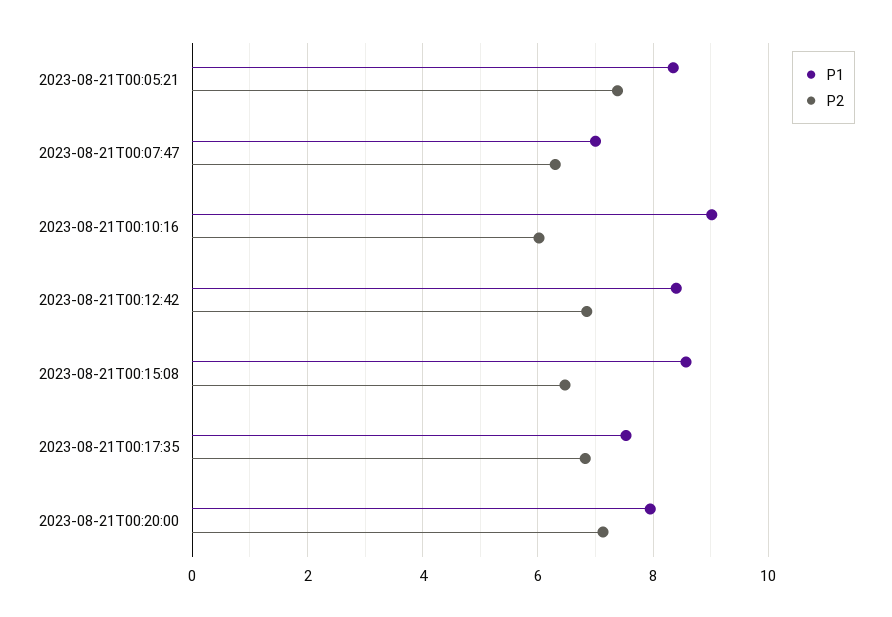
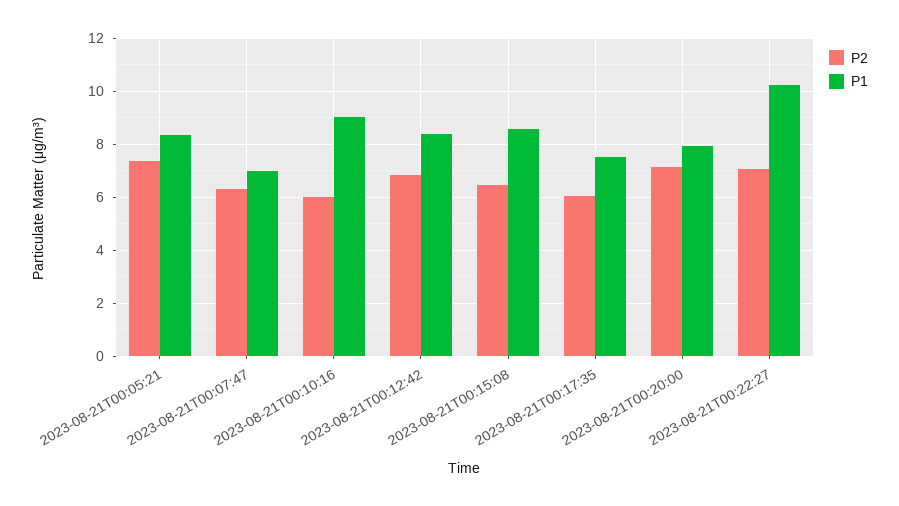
P2, 2023-08-21T00:17:35: 6.8 -> 6
P2, 2023-08-21T00:22:27: none -> 7
P1, 2023-08-21T00:22:27: none -> 10.25

